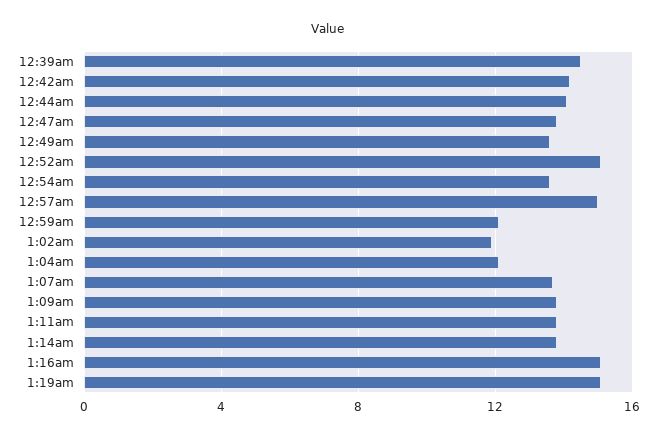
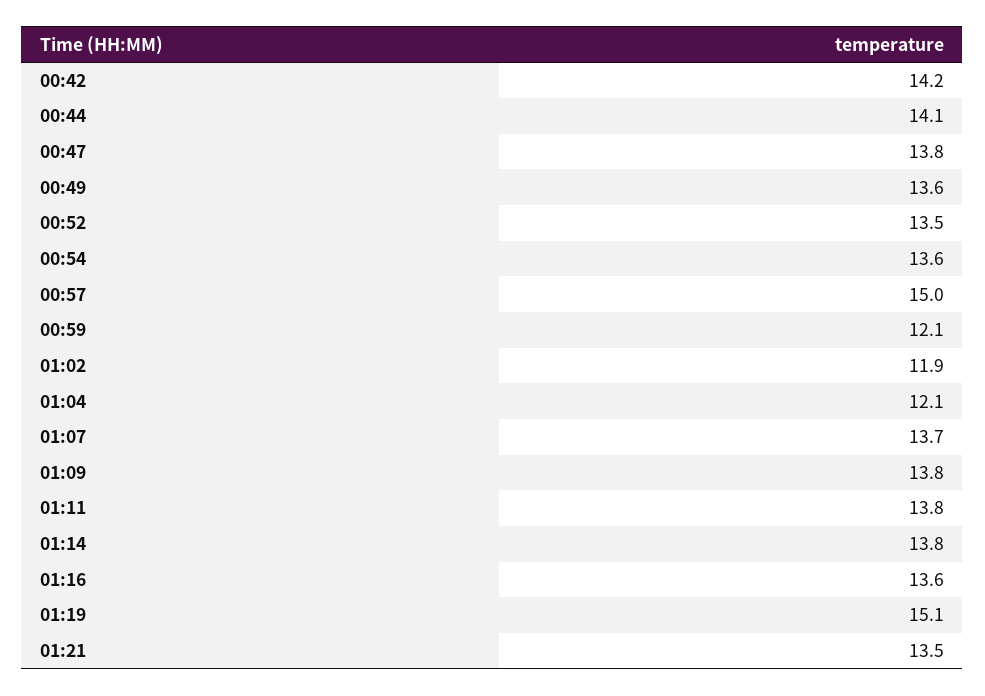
12:39am: 14.5 -> none
12:52am: 15 -> 13.5
1:16am: 15 -> 13.6
01:21: none -> 13.5

